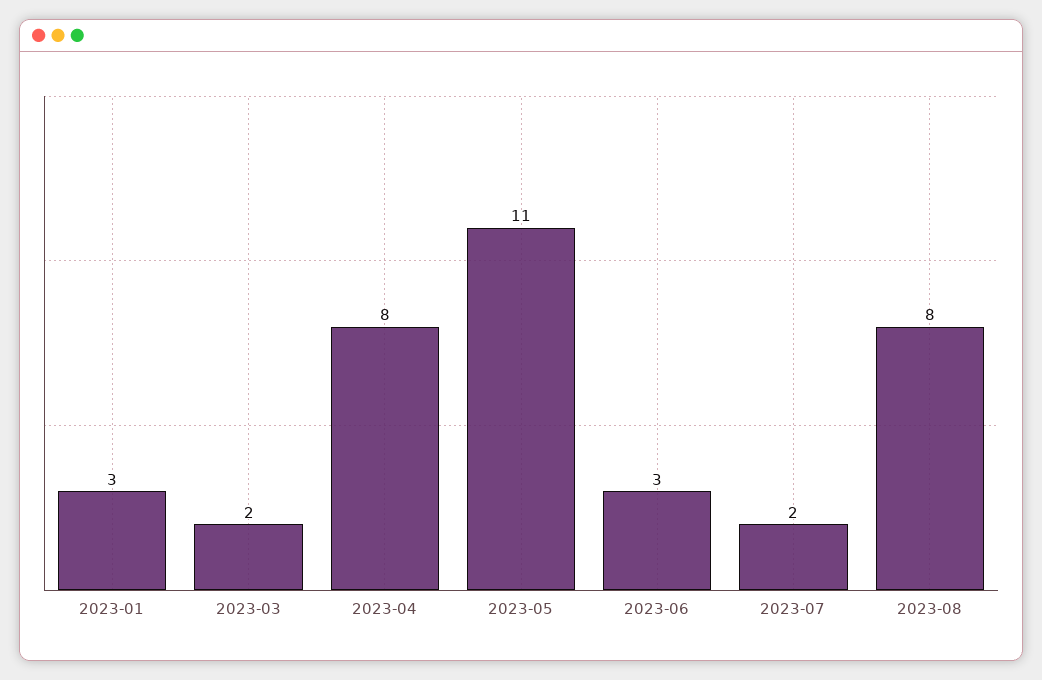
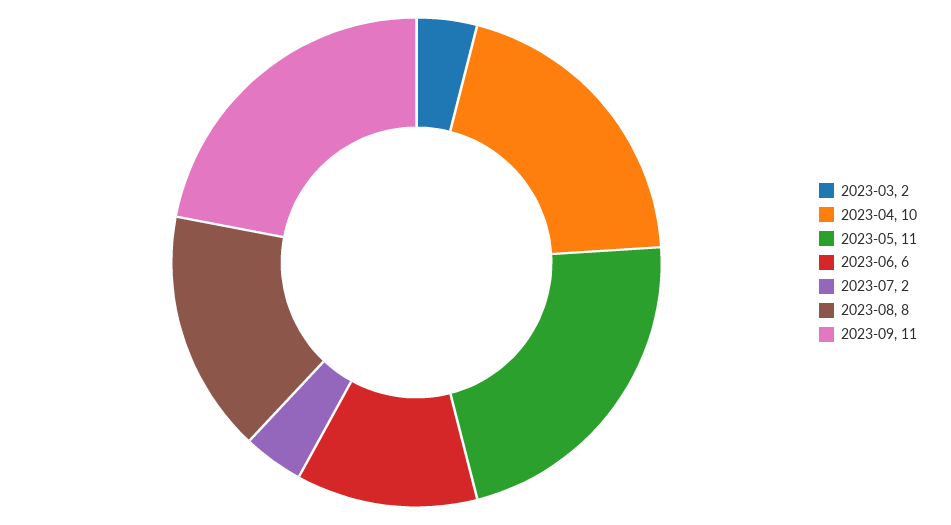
2023-01: 3 -> none
2023-04: 8 -> 10
2023-06: 3 -> 6
2023-09: none -> 11

